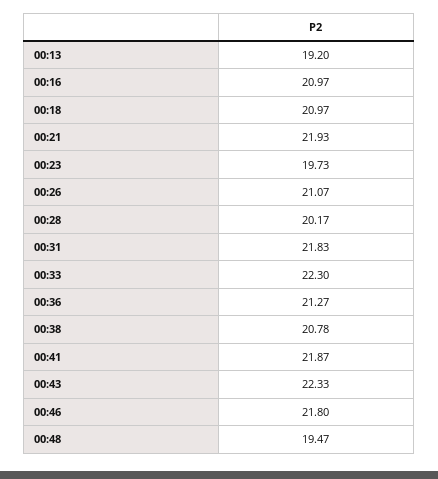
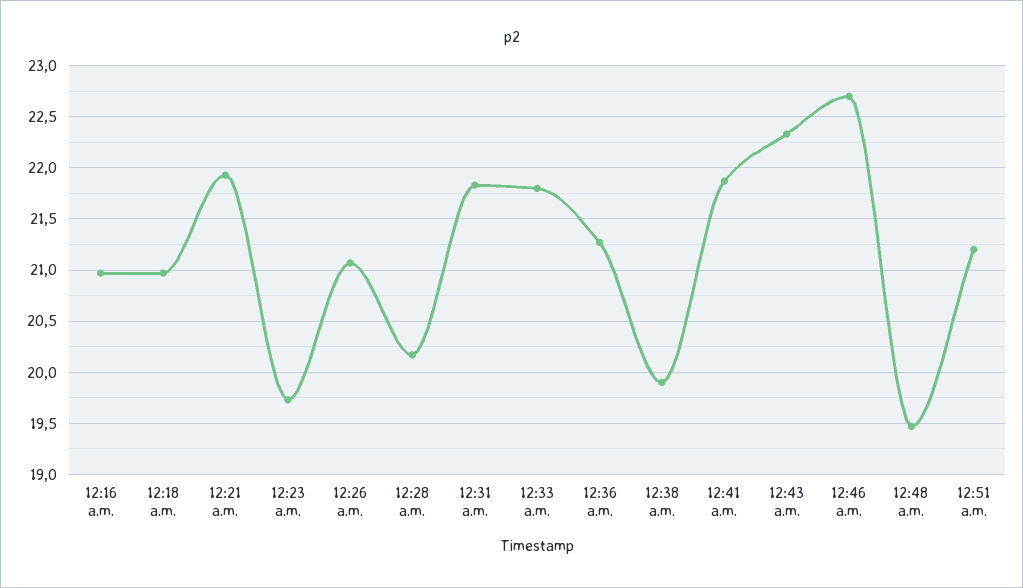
00:13: 19.2 -> none
00:33: 22.3 -> 21.8
00:38: 20.78 -> 19.9
00:46: 21.8 -> 22.7
12:51 a.m.: none -> 21.2

